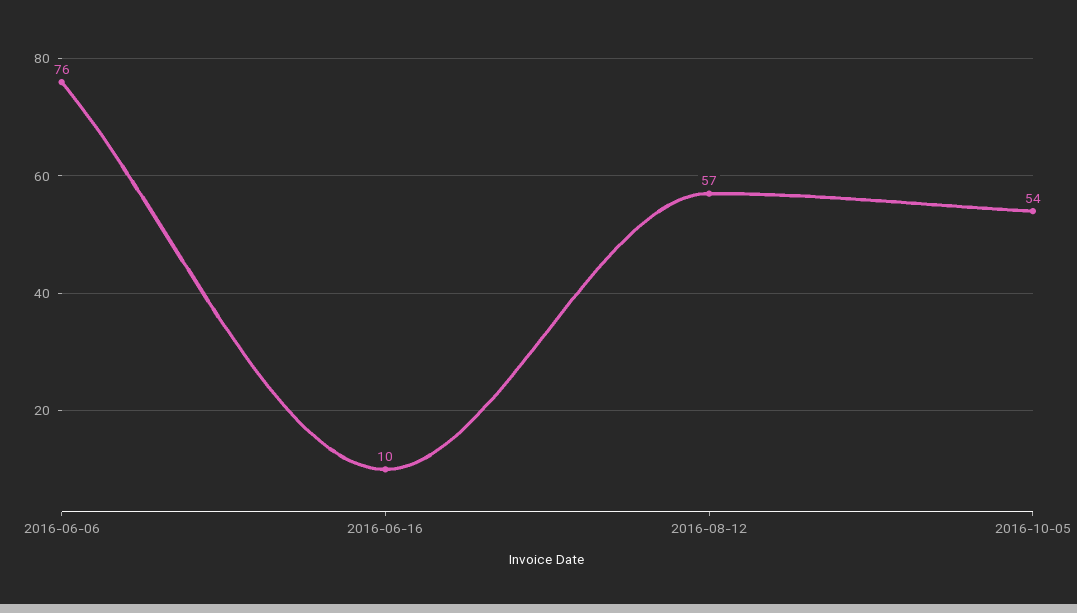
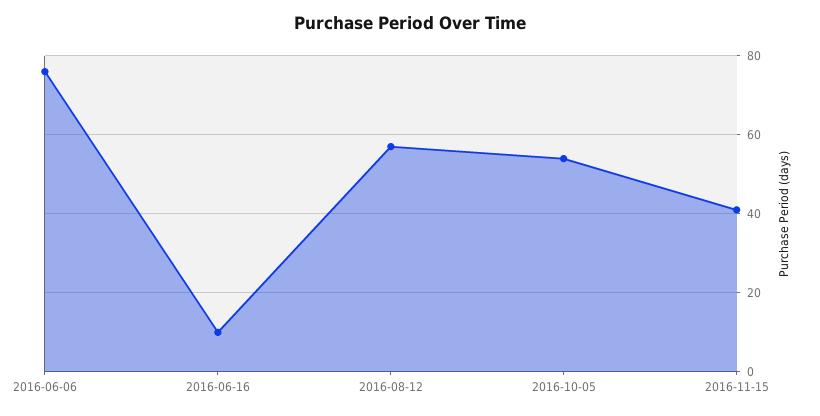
2016-11-15: none -> 40

